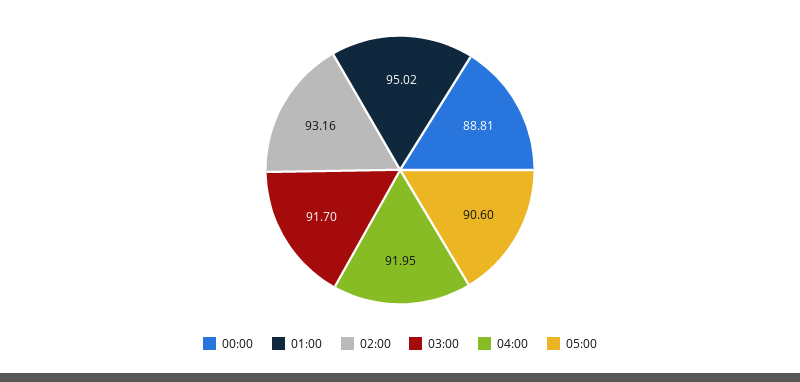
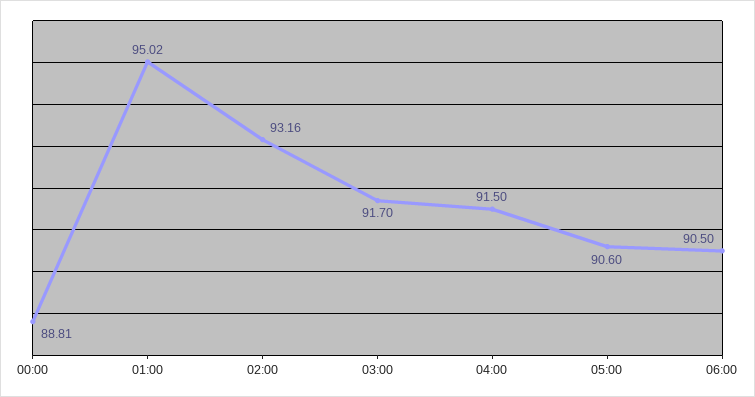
04:00: 91.95 -> 91.5
06:00: none -> 90.5

